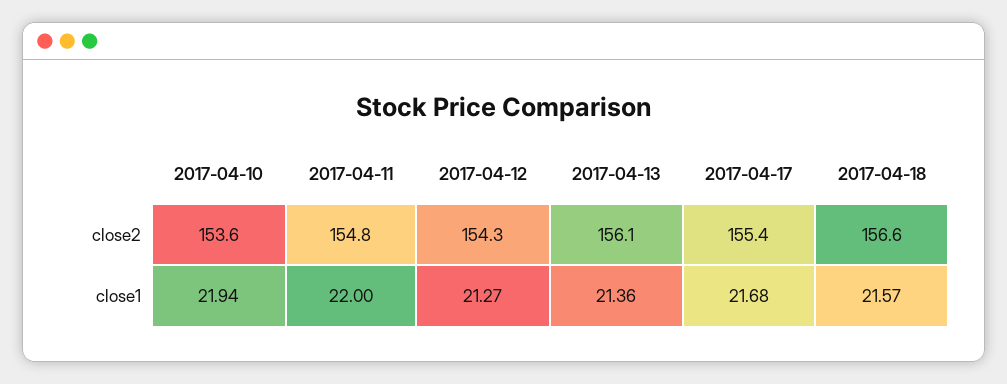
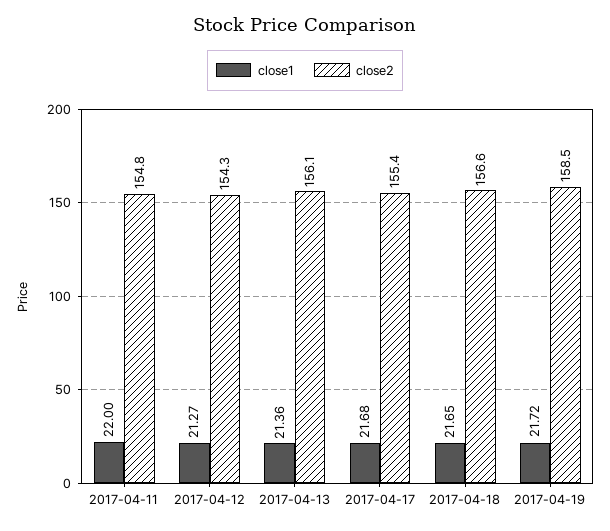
close2, 2017-04-10: 153.6 -> none
close1, 2017-04-10: 21.94 -> none
close1, 2017-04-18: 21.57 -> 21.65
close1, 2017-04-19: none -> 21.72
close2, 2017-04-19: none -> 158.5

